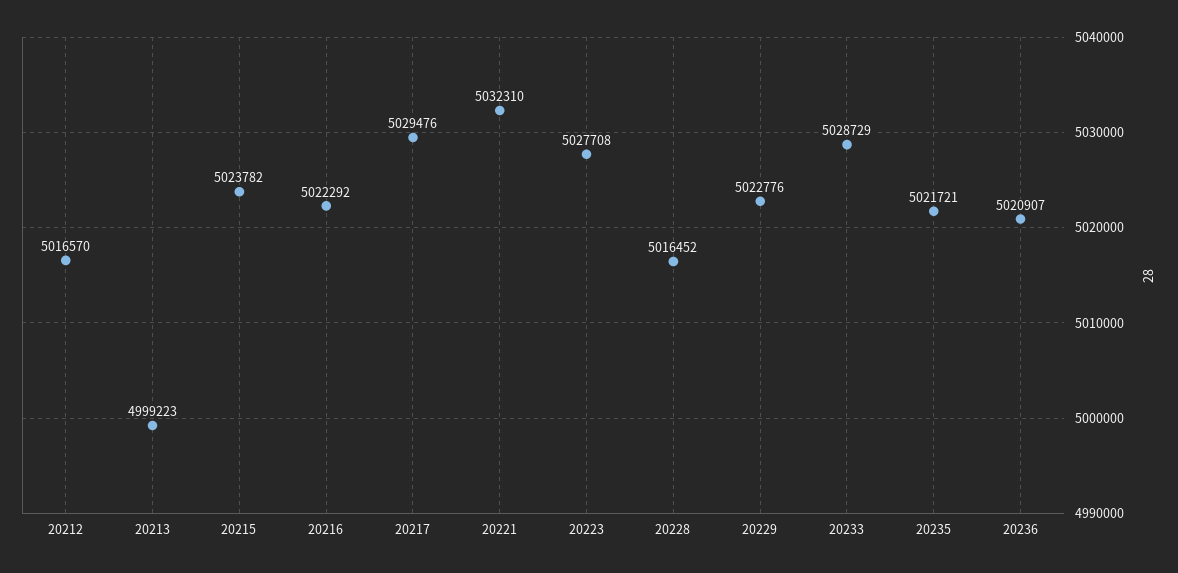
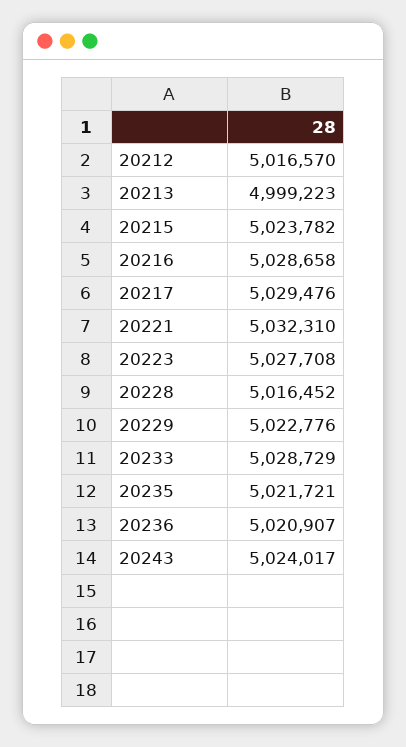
20216: 5022292 -> 5028658
20243: none -> 5024017

